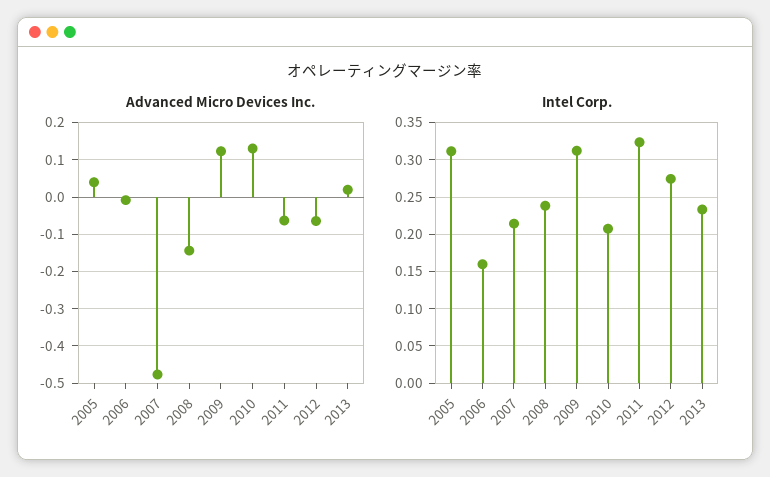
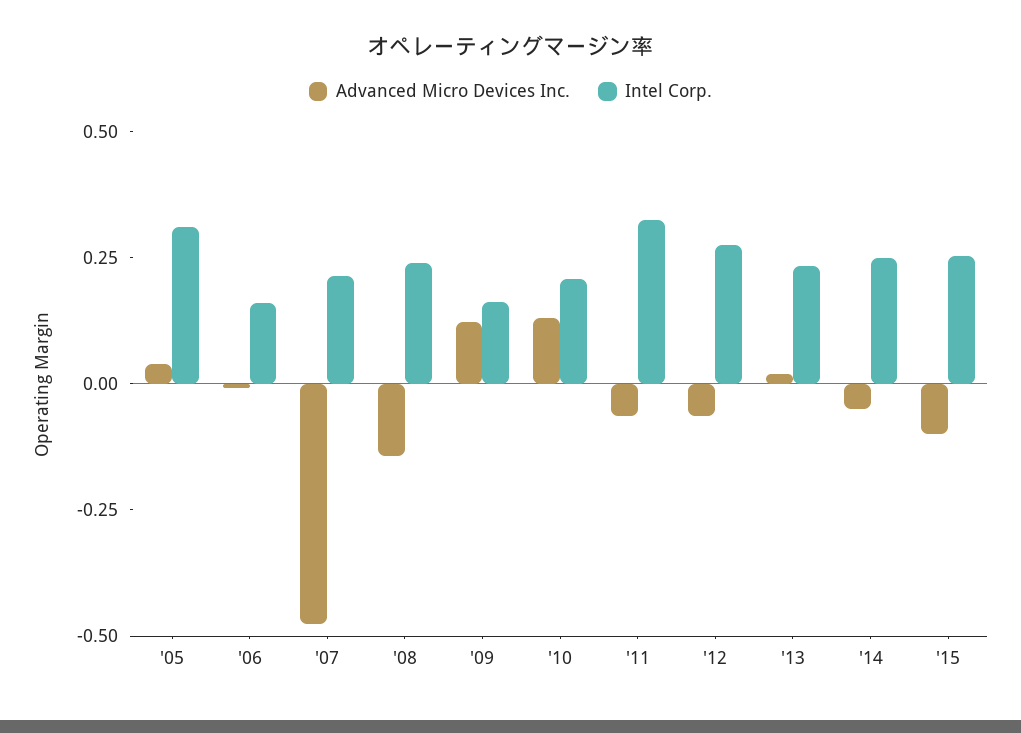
Intel Corp., 2009: 0.31 -> 0.15
Advanced Micro Devices Inc., '14: none -> -0.05
Intel Corp., '14: none -> 0.25
Advanced Micro Devices Inc., '15: none -> -0.1
Intel Corp., '15: none -> 0.25

